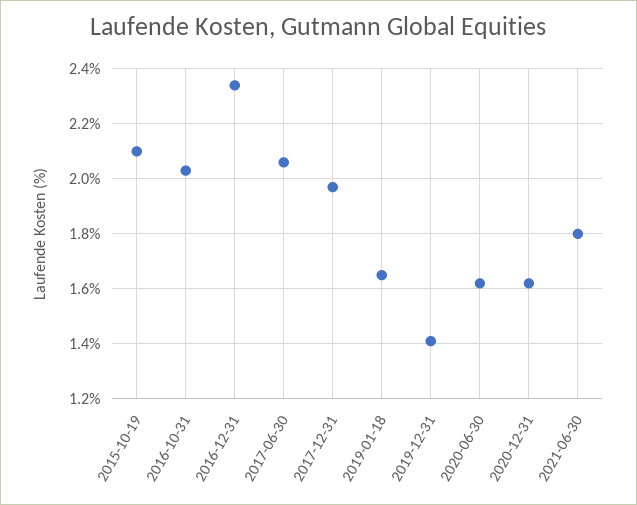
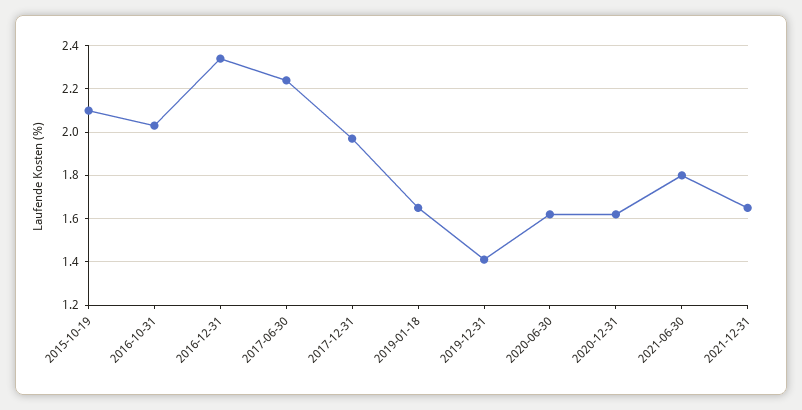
2017-06-30: 2.05 -> 2.25
2021-12-31: none -> 1.65

